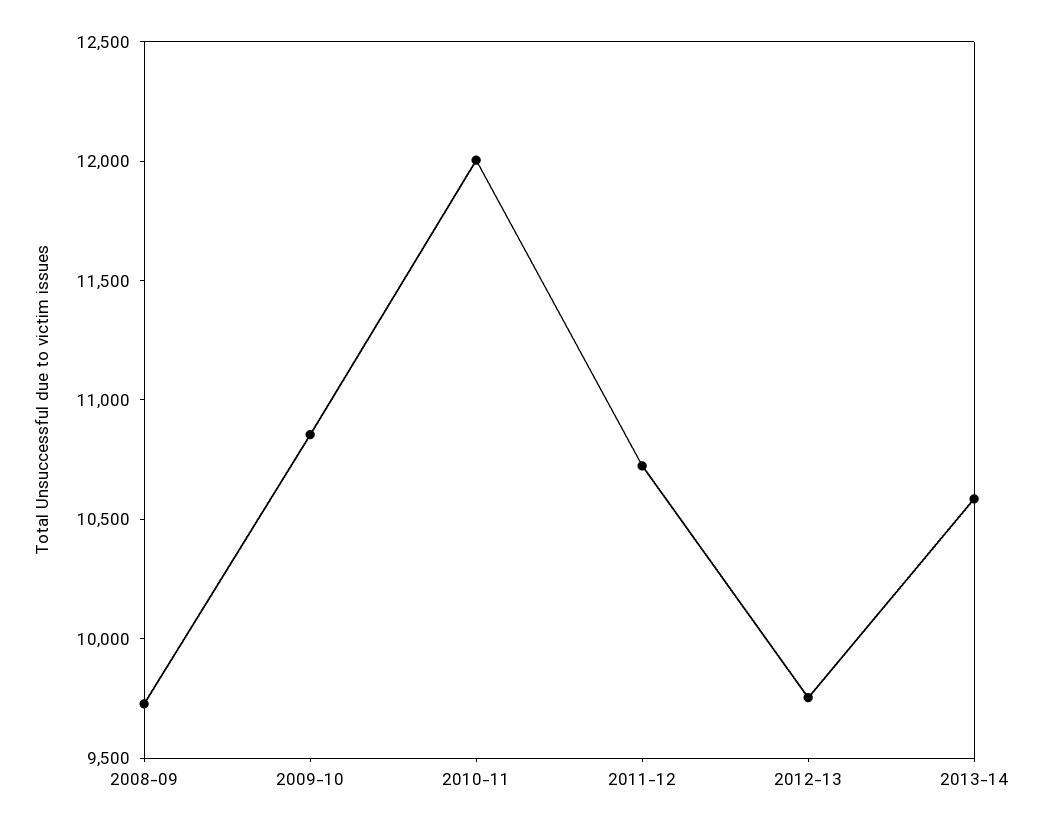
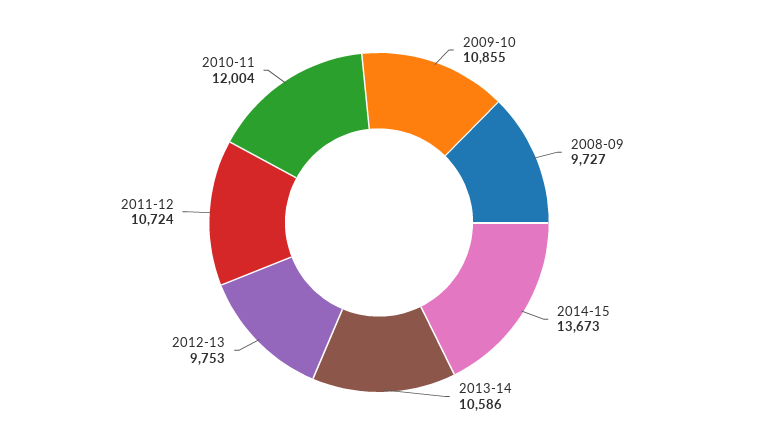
2014-15: none -> 13673

